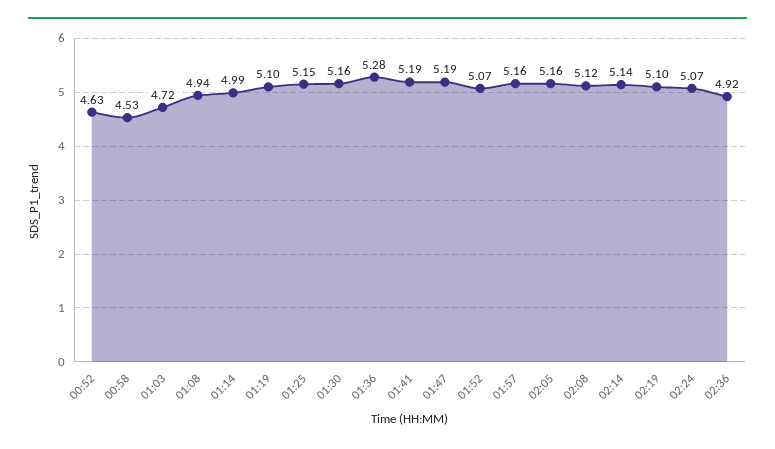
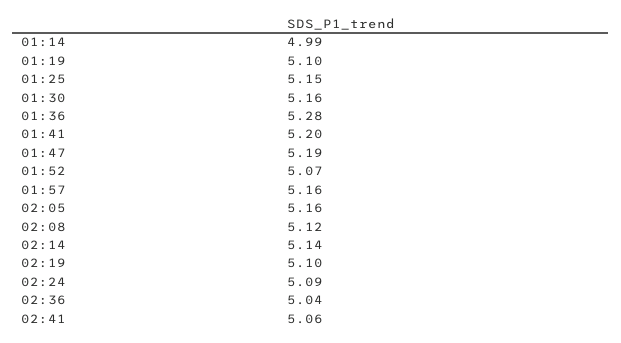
00:52: 4.63 -> none
00:58: 4.53 -> none
01:03: 4.72 -> none
01:08: 4.94 -> none
01:41: 5.19 -> 5.2
02:24: 5.07 -> 5.09
02:36: 4.92 -> 5.04
02:41: none -> 5.06

